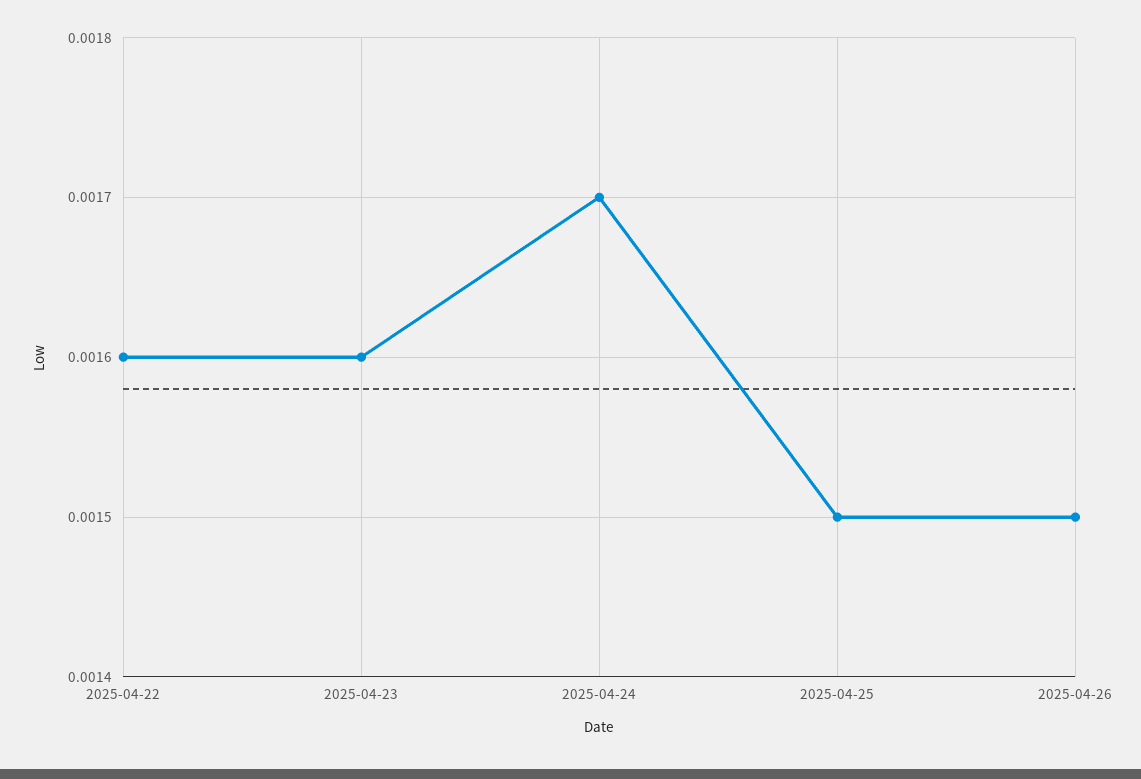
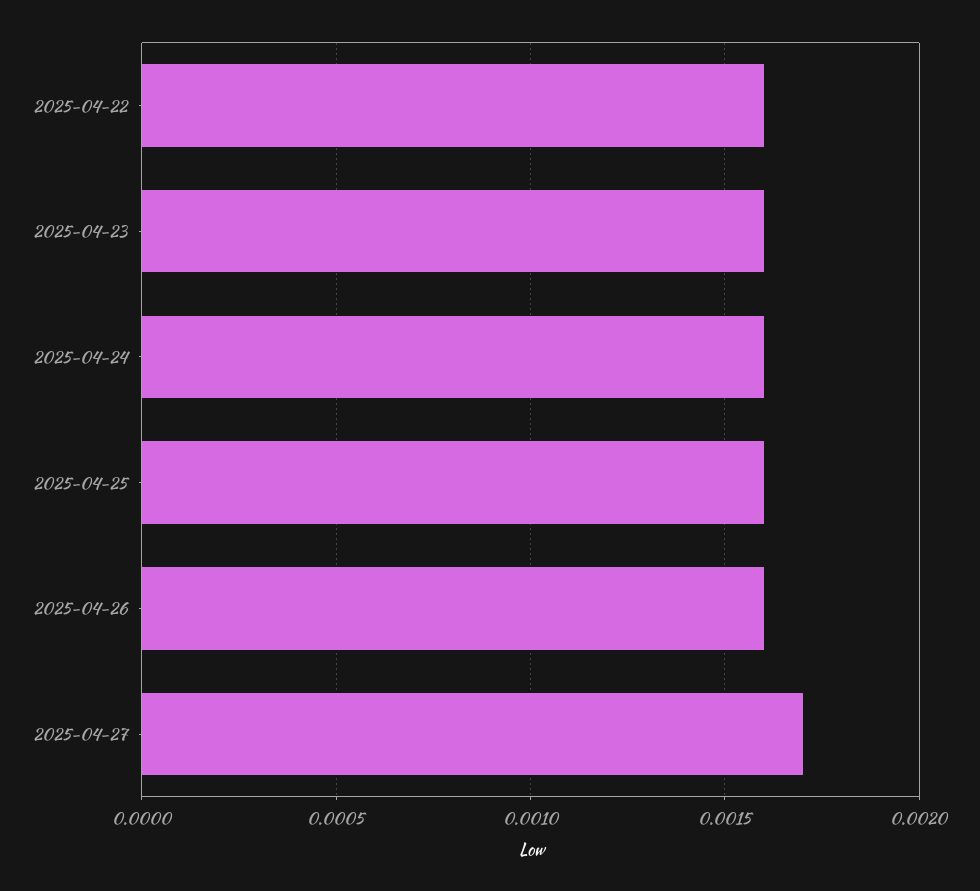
2025-04-24: 0.0017 -> 0.0016
2025-04-25: 0.0015 -> 0.0016
2025-04-26: 0.0015 -> 0.0016
2025-04-27: none -> 0.0017

